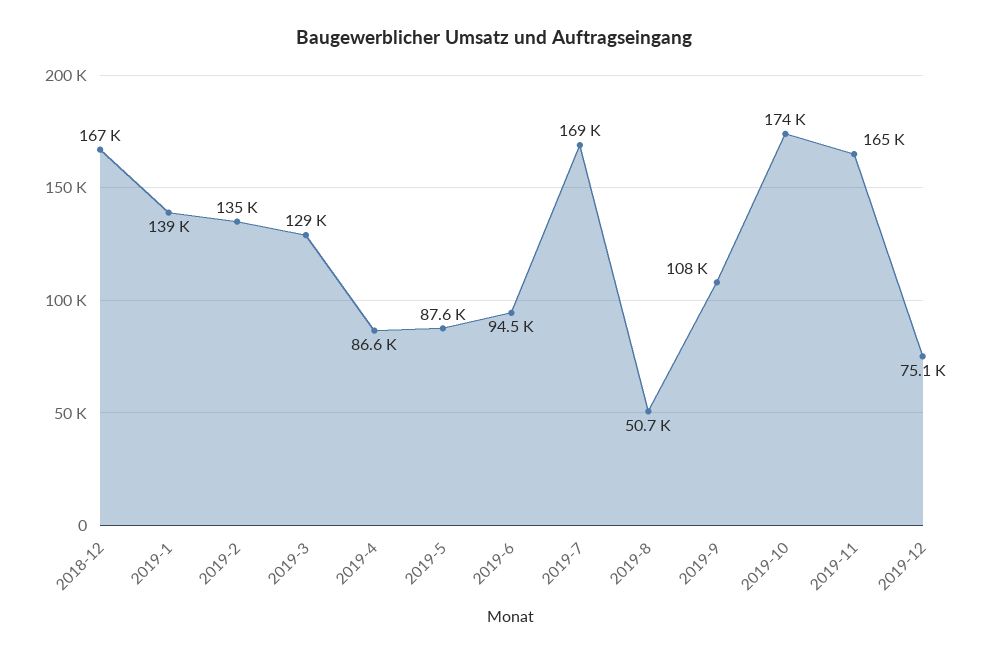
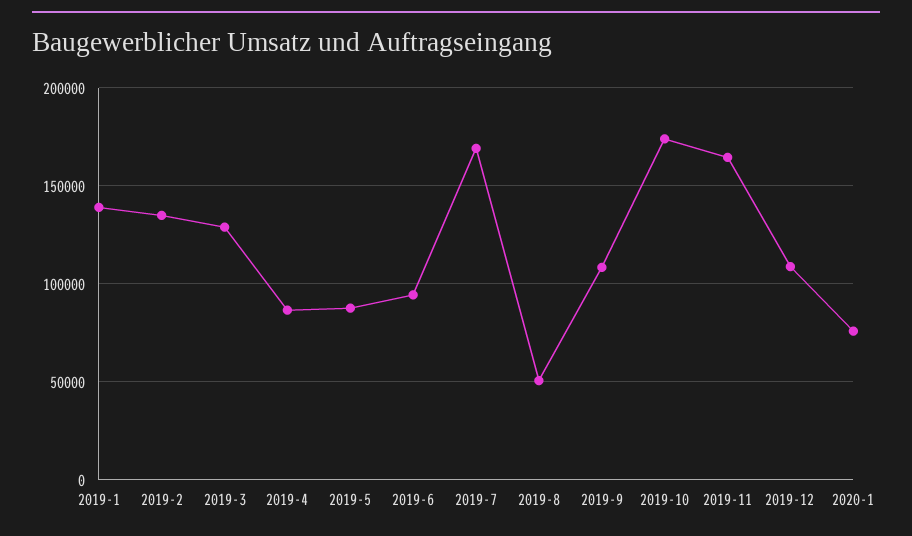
2018-12: 167000 -> none
2019-12: 75100 -> 110000
2020-1: none -> 75000

